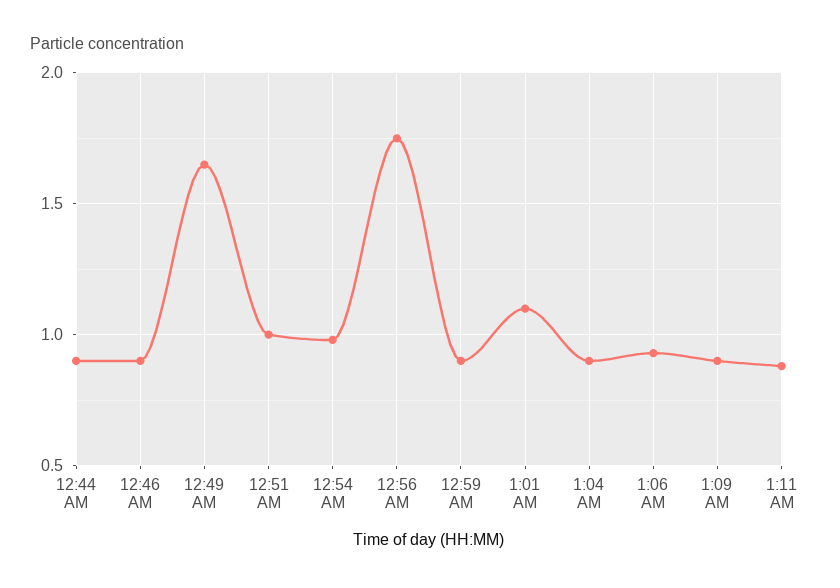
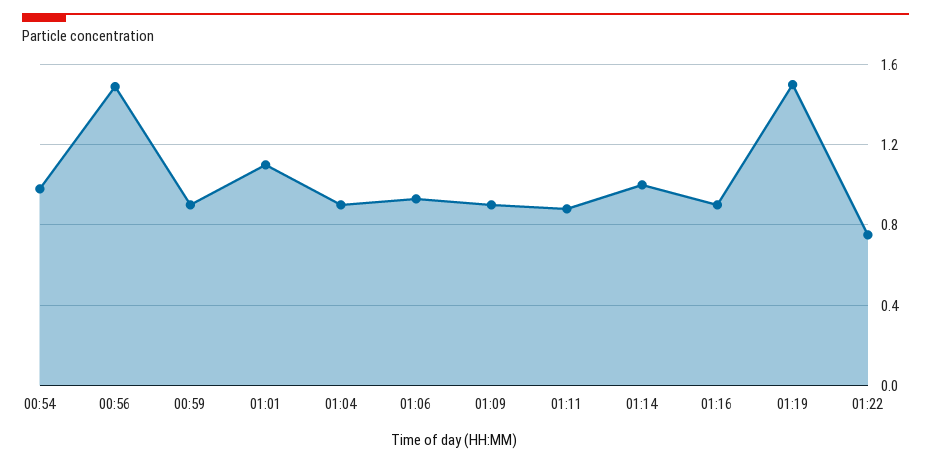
12:44 AM: 0.9 -> none
12:46 AM: 0.9 -> none
12:49 AM: 1.65 -> none
12:51 AM: 1 -> none
12:56 AM: 1.75 -> 1.5
01:14: none -> 1
01:16: none -> 0.9
01:19: none -> 1.5
01:22: none -> 0.75

